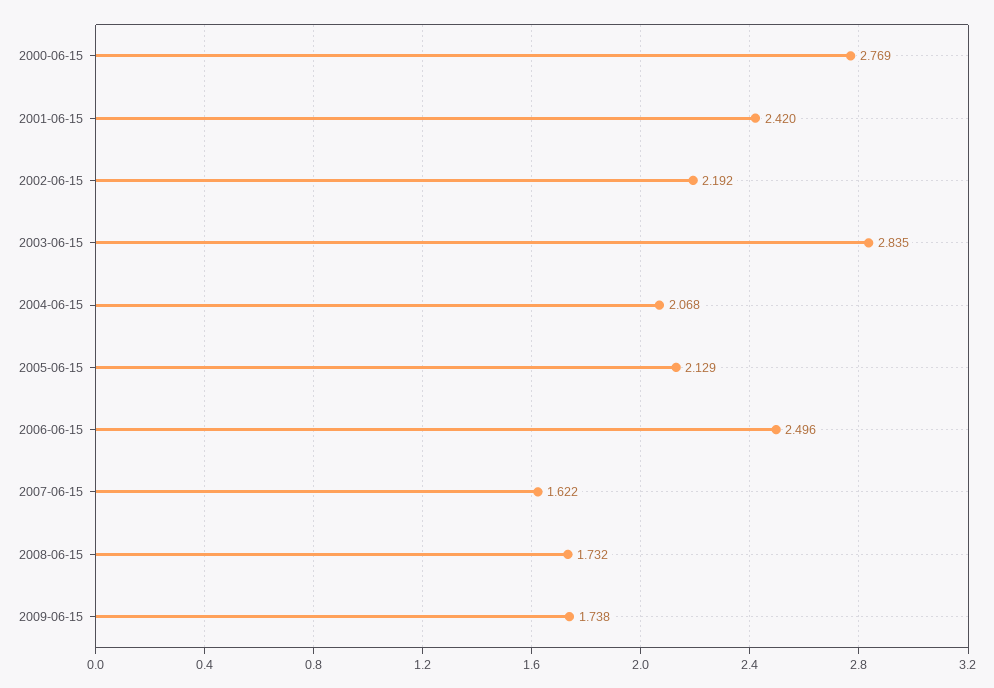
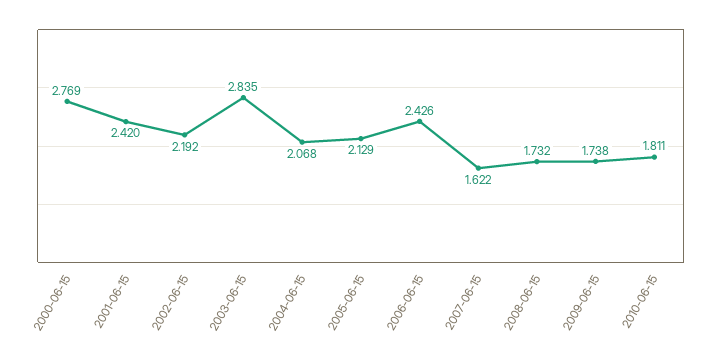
2006-06-15: 2.496 -> 2.426
2010-06-15: none -> 1.811

